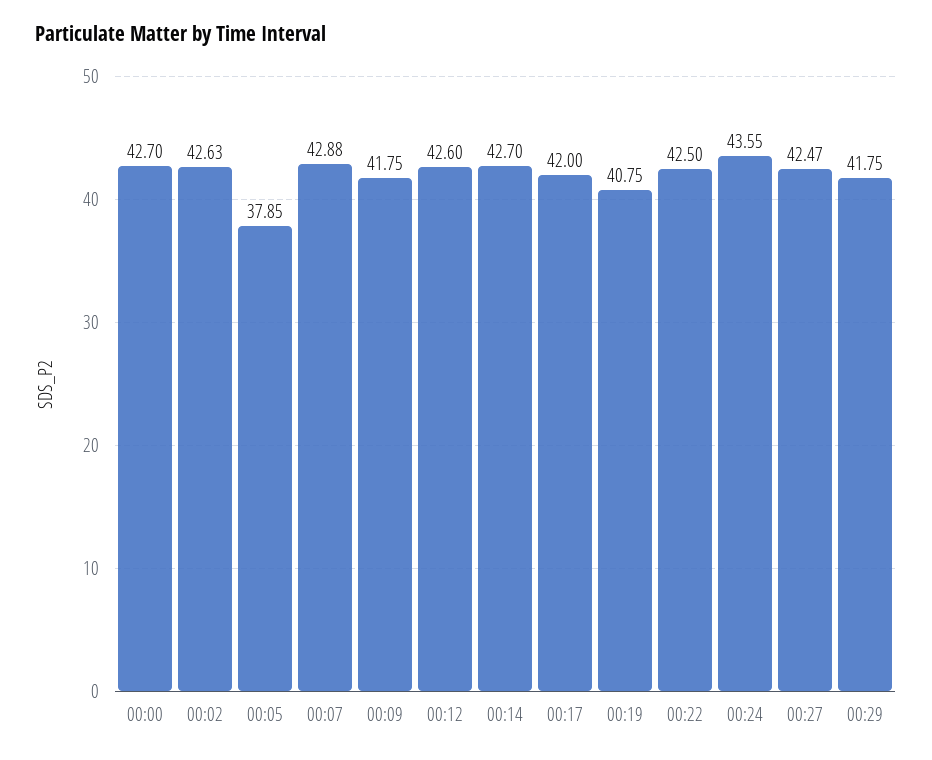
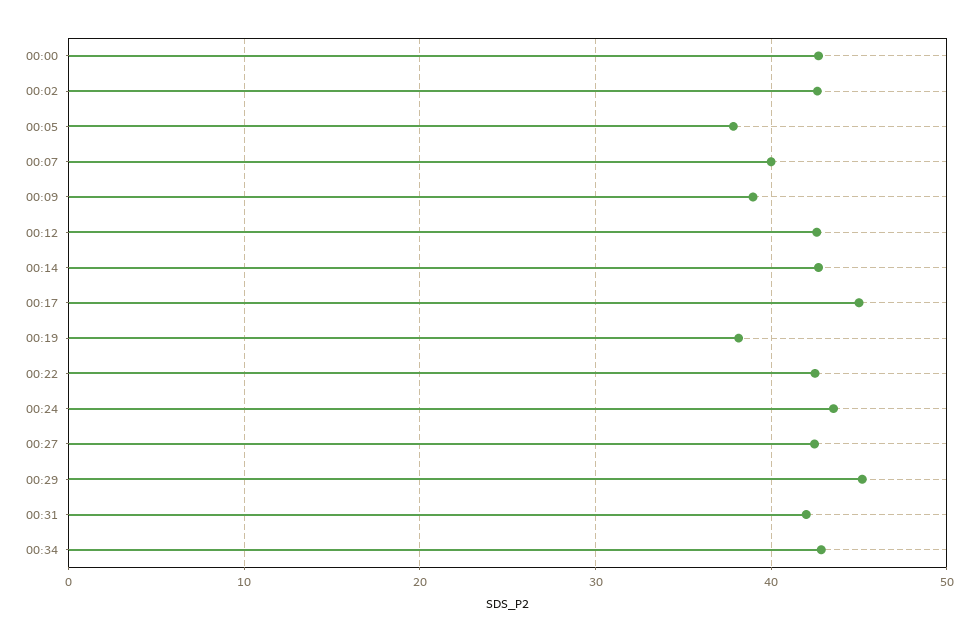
00:07: 42.88 -> 40
00:09: 41.75 -> 39
00:17: 42 -> 45
00:19: 40.75 -> 38
00:29: 41.75 -> 45
00:31: none -> 42
00:34: none -> 43

